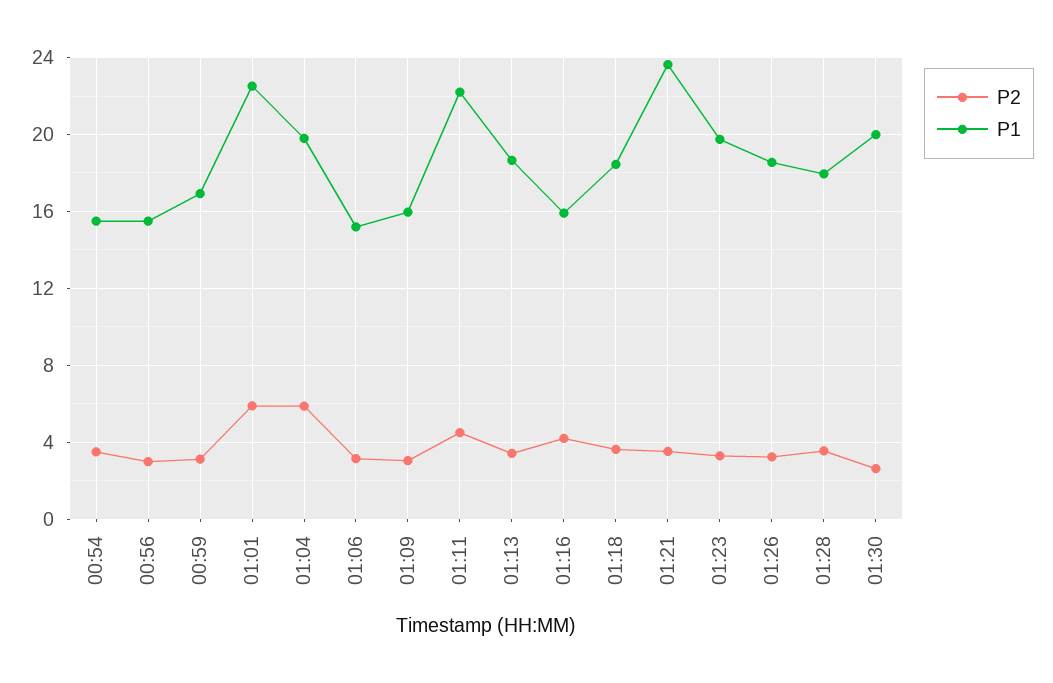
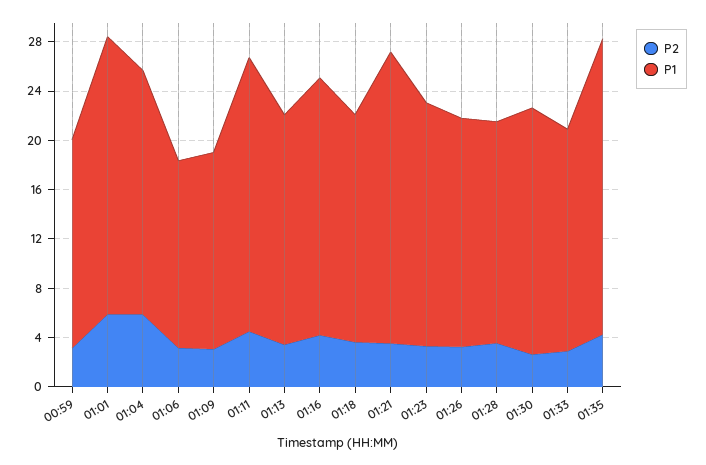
P2, 00:54: 3.5 -> none
P1, 00:54: 15.5 -> none
P2, 00:56: 3 -> none
P1, 00:56: 15.5 -> none
P1, 01:16: 16 -> 21
P2, 01:33: none -> 3
P1, 01:33: none -> 18
P2, 01:35: none -> 4
P1, 01:35: none -> 24

